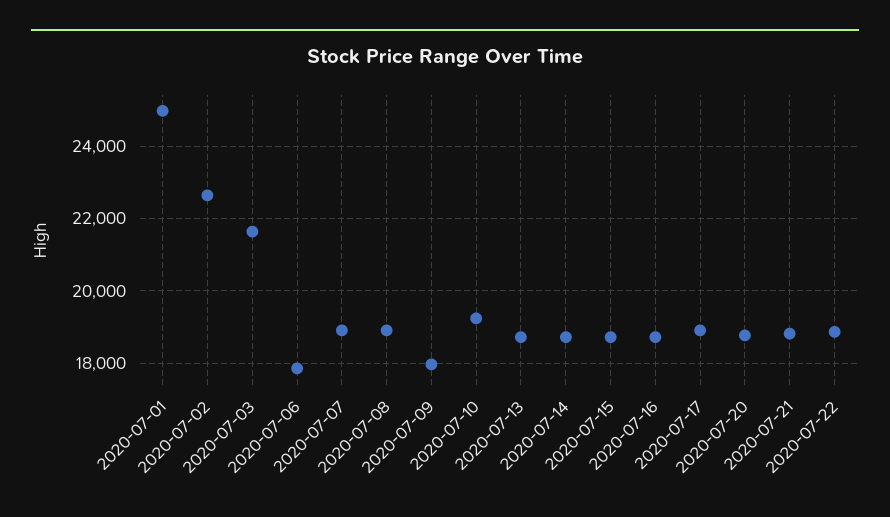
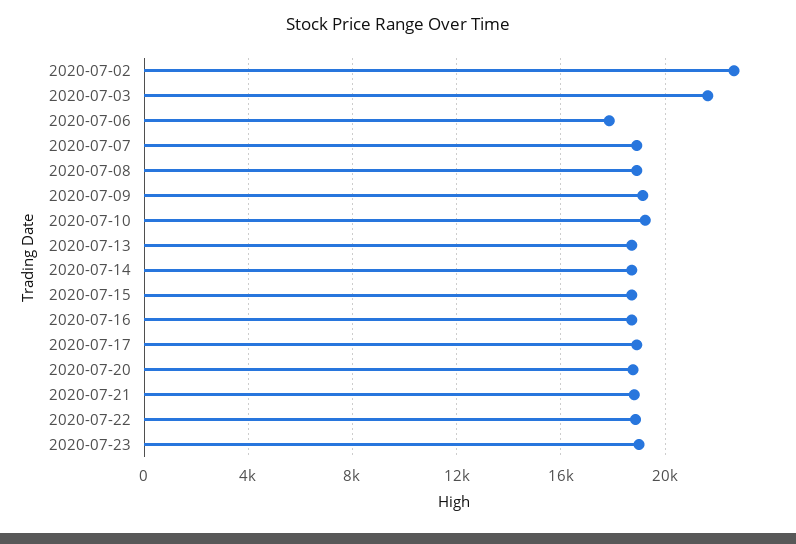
2020-07-01: 25000 -> none
2020-07-09: 18000 -> 19000
2020-07-23: none -> 19000

